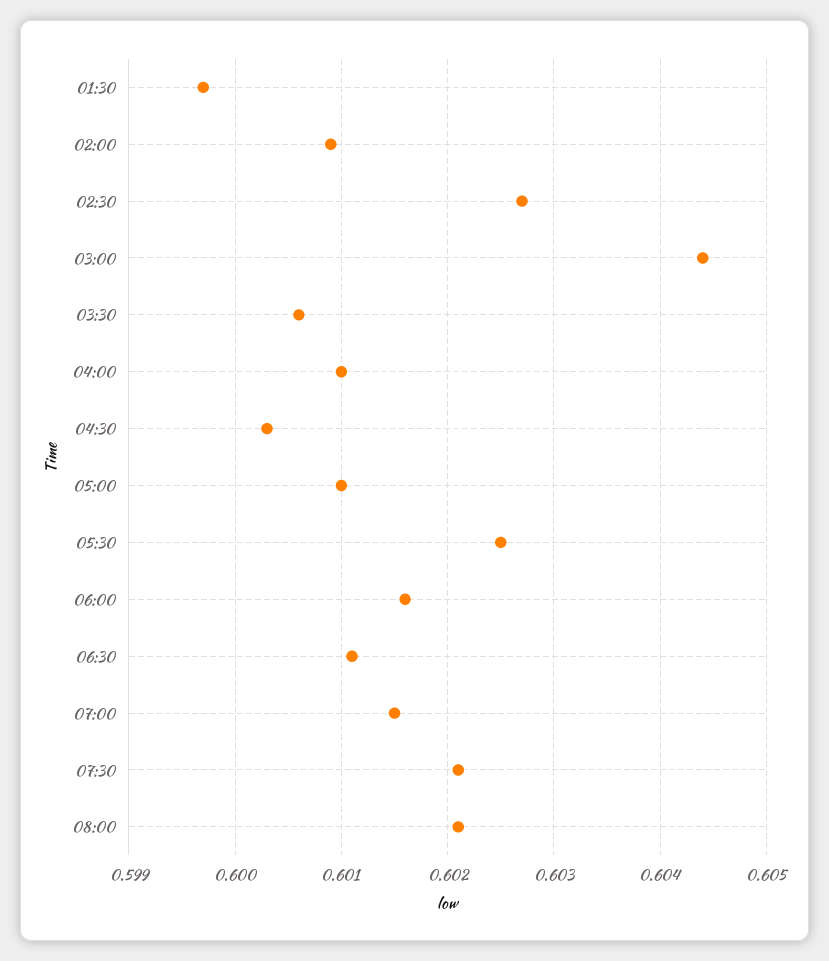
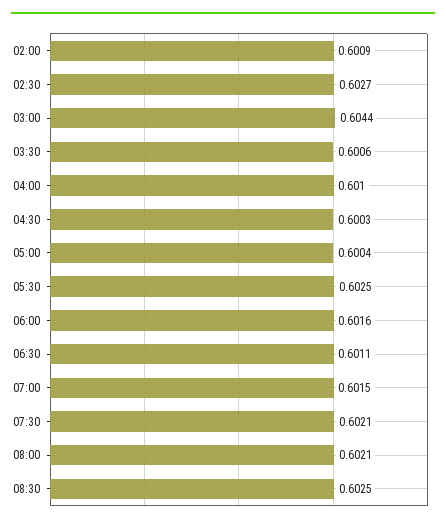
01:30: 0.5997 -> none
05:00: 0.601 -> 0.6004
08:30: none -> 0.6025

